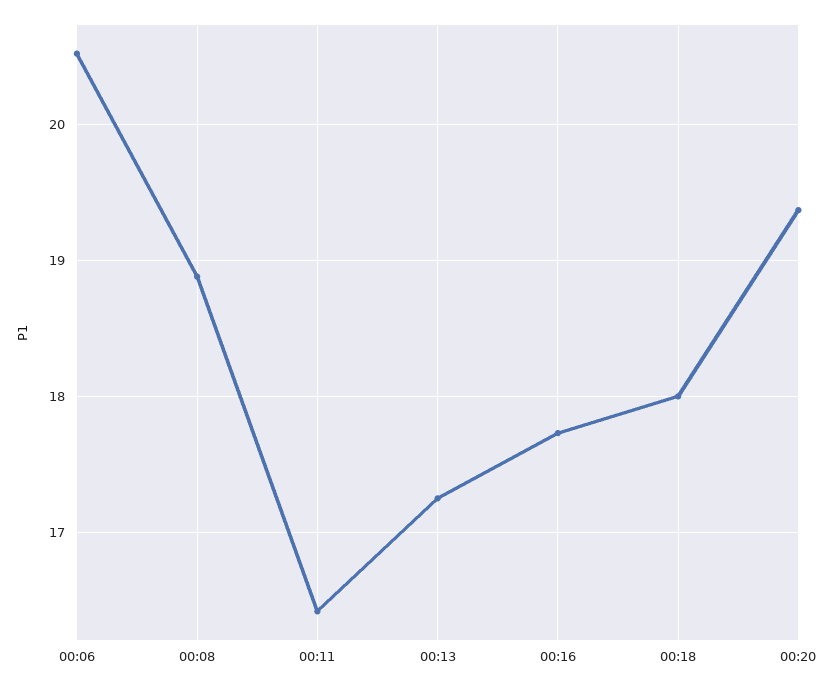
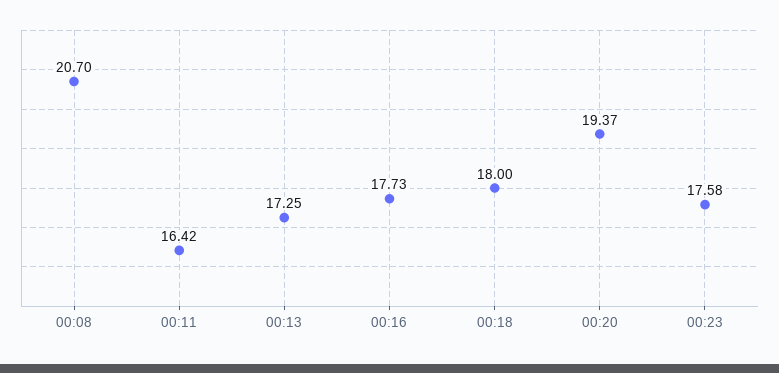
00:06: 20.5 -> none
00:08: 18.9 -> 20.7
00:23: none -> 17.58

